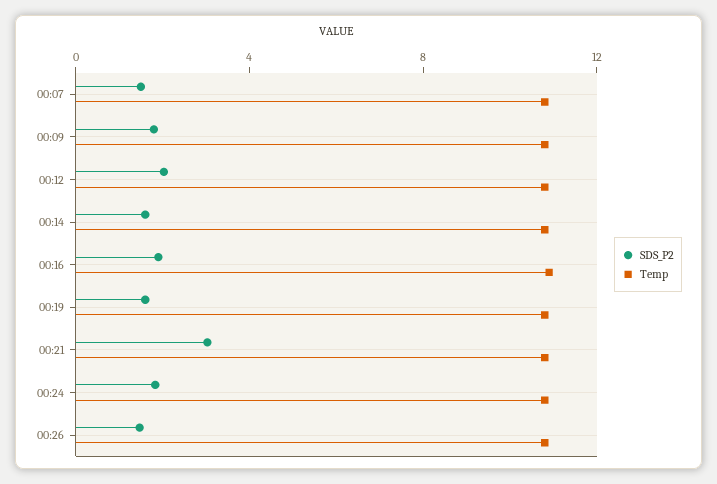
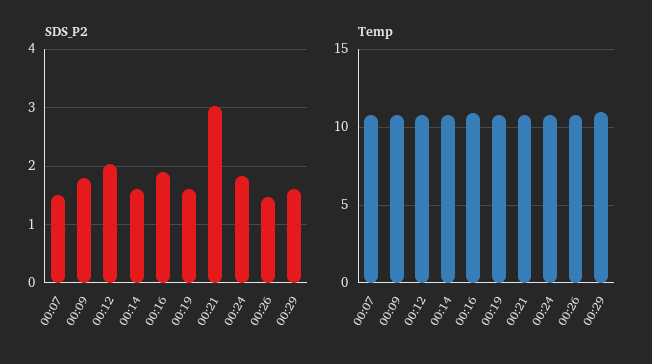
SDS_P2, 00:29: none -> 1.6
Temp, 00:29: none -> 11

